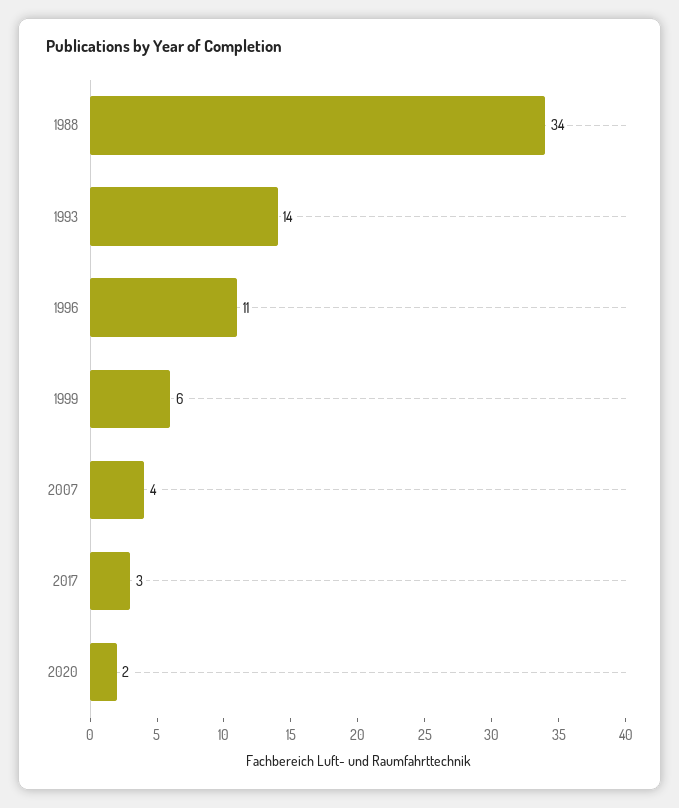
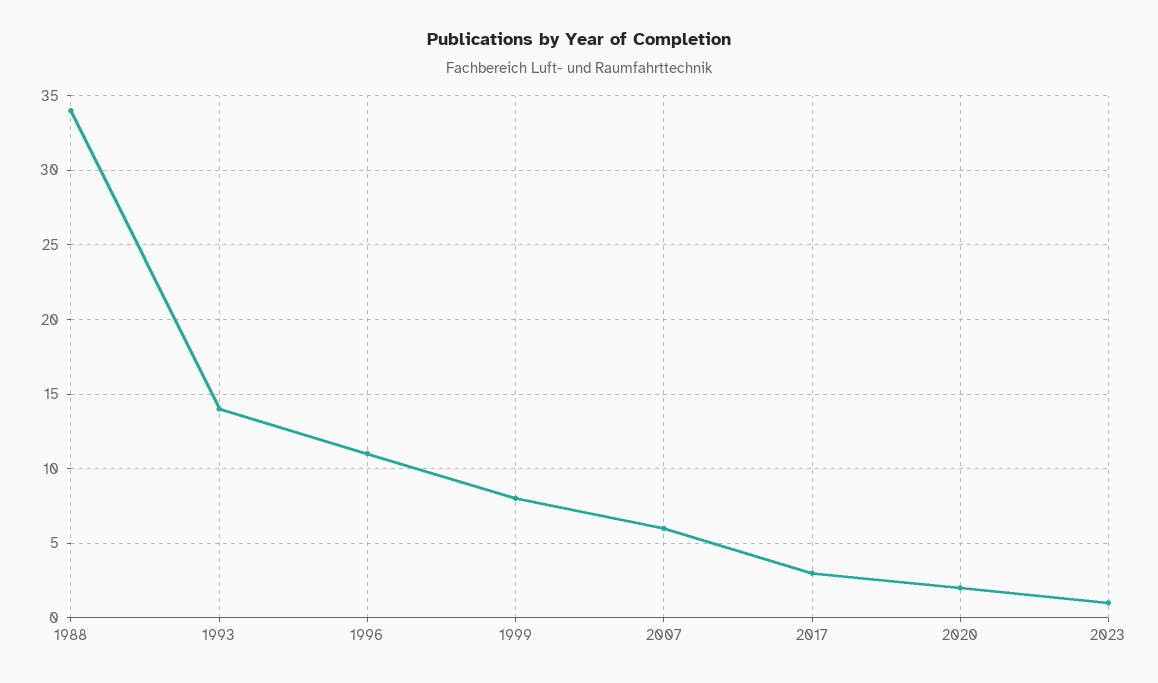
1999: 6 -> 8
2007: 4 -> 6
2023: none -> 1

